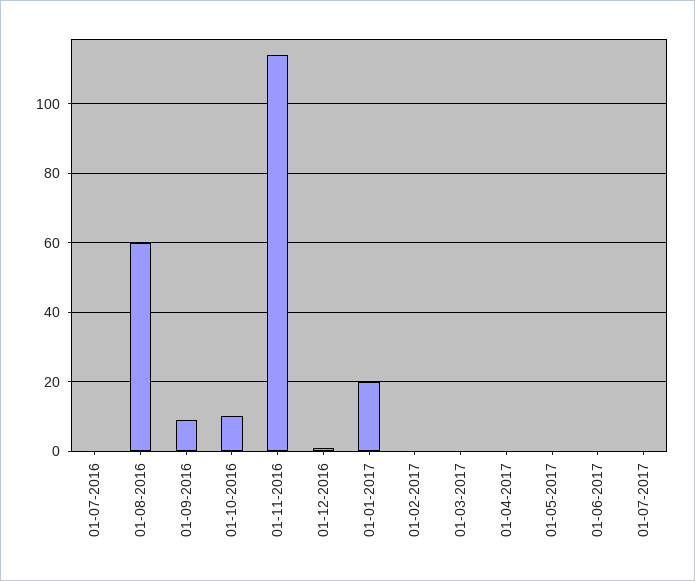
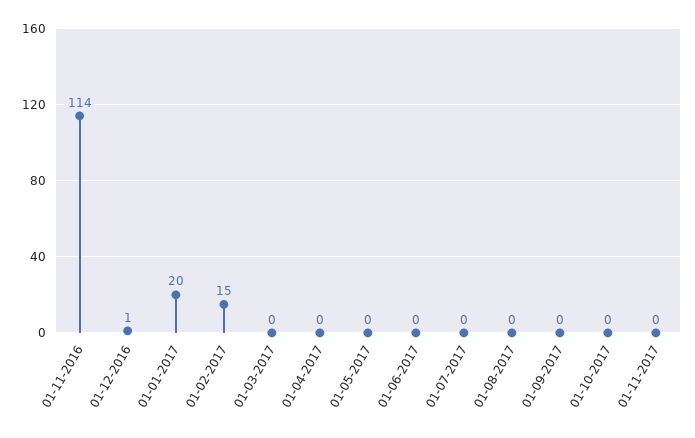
01-07-2016: 0 -> none
01-08-2016: 60 -> none
01-09-2016: 10 -> none
01-10-2016: 10 -> none
01-02-2017: 0 -> 15
01-08-2017: none -> 0
01-09-2017: none -> 0
01-10-2017: none -> 0
01-11-2017: none -> 0

